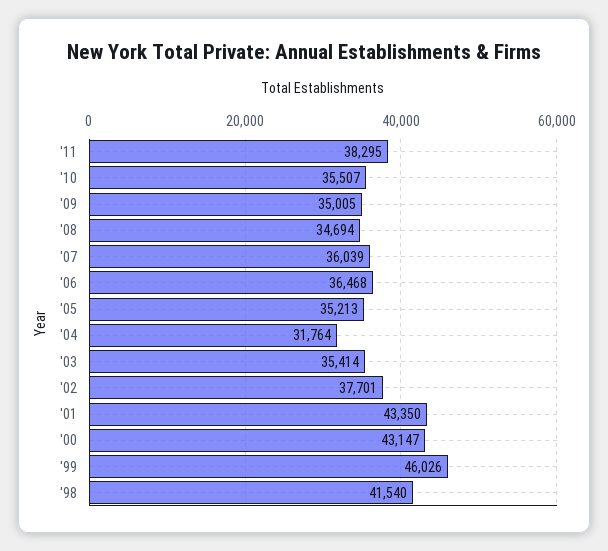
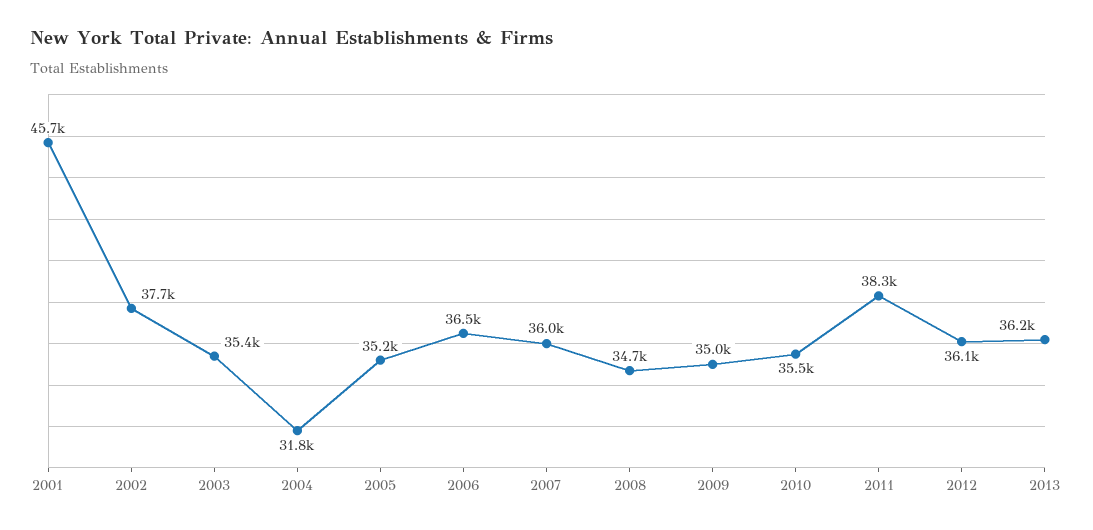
'01: 43350 -> 45700
'00: 43147 -> none
'99: 46026 -> none
'98: 41540 -> none
2012: none -> 36100
2013: none -> 36200

